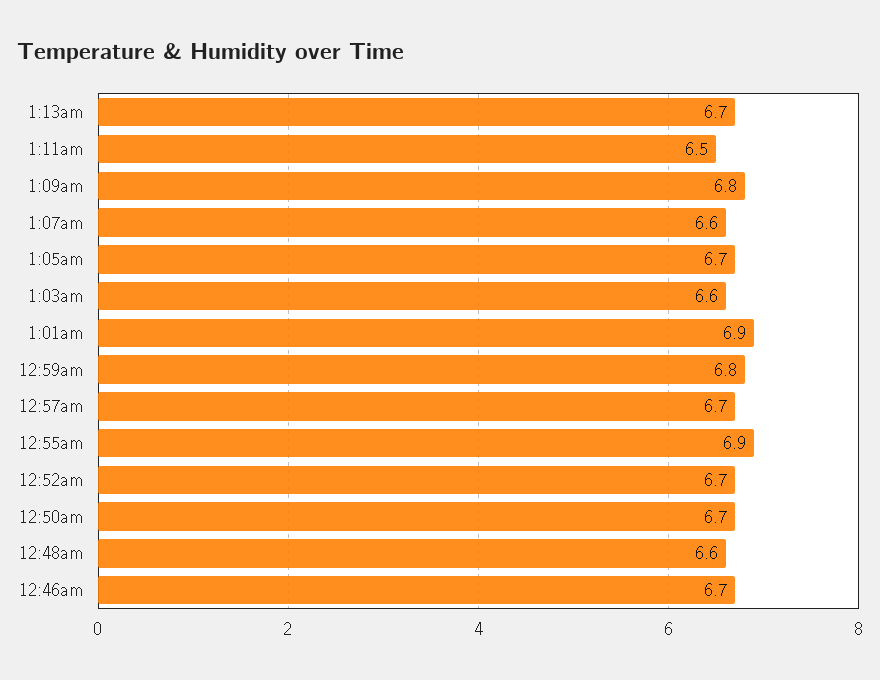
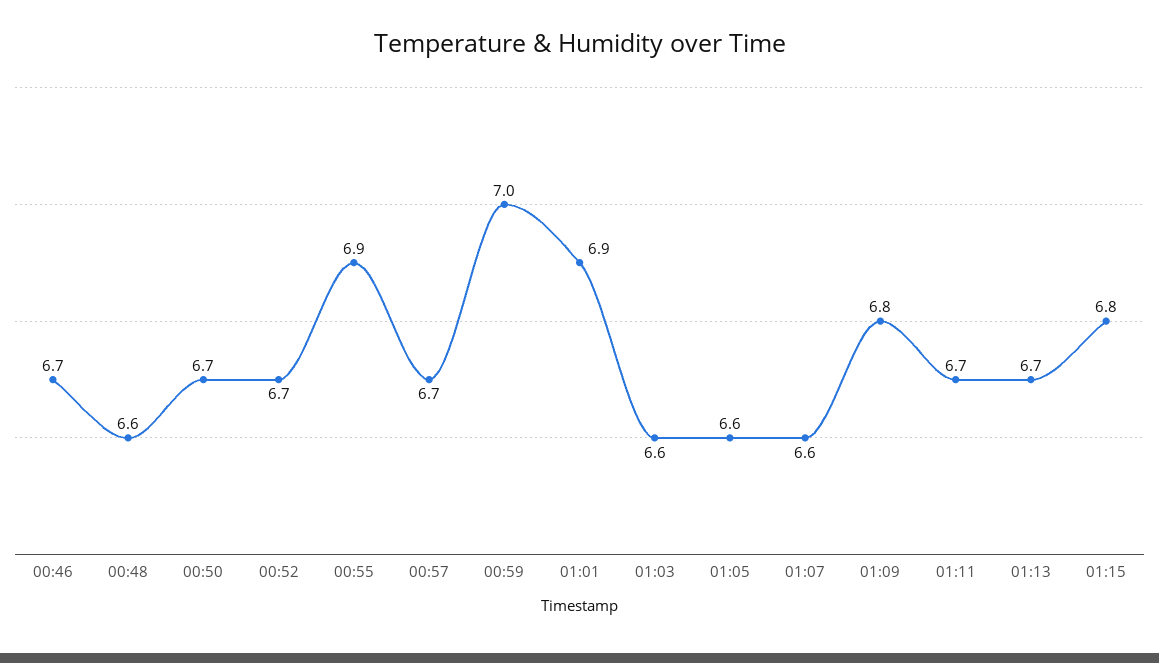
1:11am: 6.5 -> 6.7
1:05am: 6.7 -> 6.6
12:59am: 6.8 -> 7
01:15: none -> 6.8

